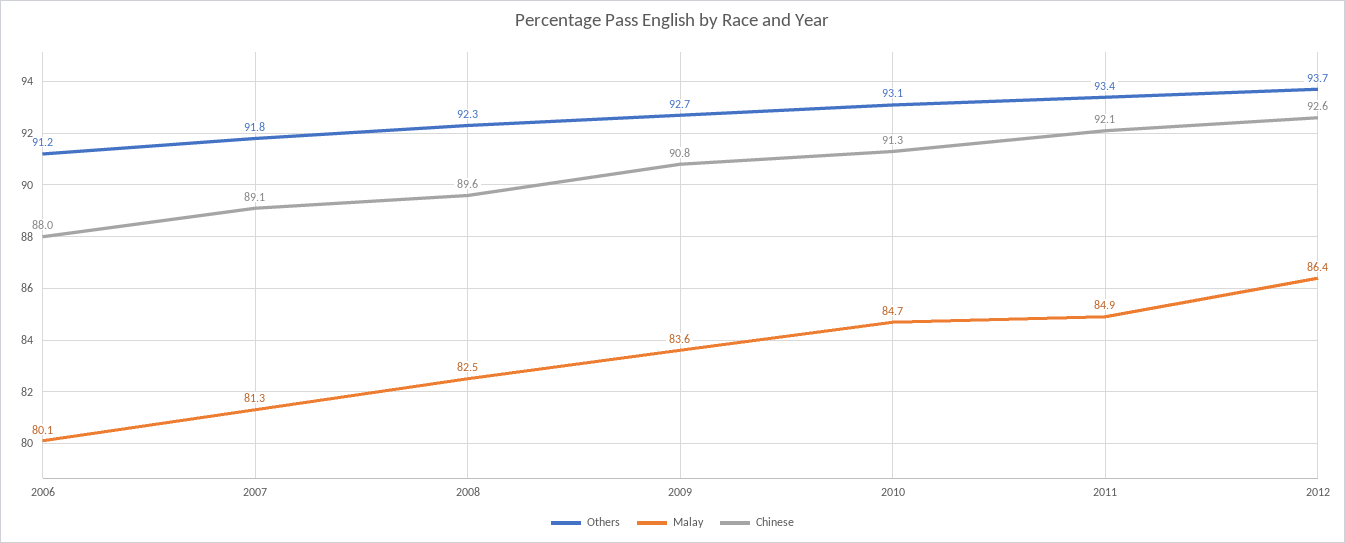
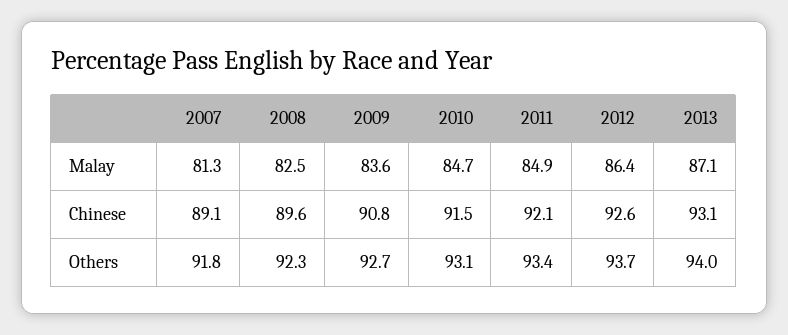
Others, 2006: 91.2 -> none
Malay, 2006: 80.1 -> none
Chinese, 2006: 88 -> none
Chinese, 2010: 91.3 -> 91.5
Malay, 2013: none -> 87.1
Chinese, 2013: none -> 93.1
Others, 2013: none -> 94

